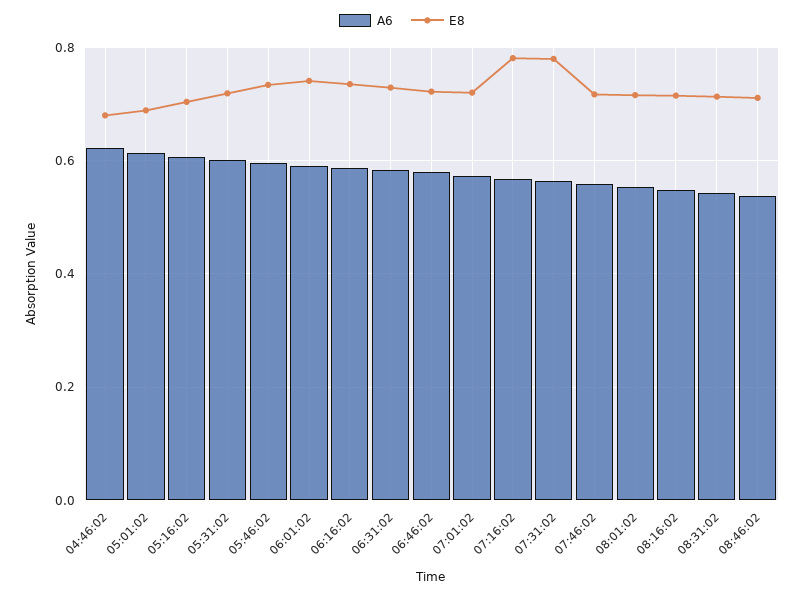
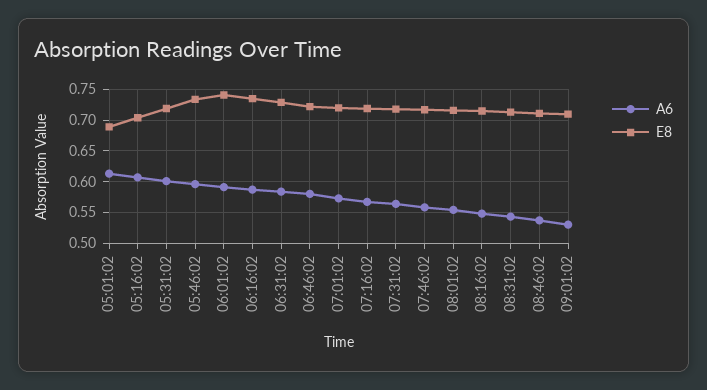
A6, 04:46:02: 0.62 -> none
E8, 04:46:02: 0.68 -> none
E8, 07:16:02: 0.78 -> 0.72
E8, 07:31:02: 0.78 -> 0.72
A6, 09:01:02: none -> 0.53
E8, 09:01:02: none -> 0.71

